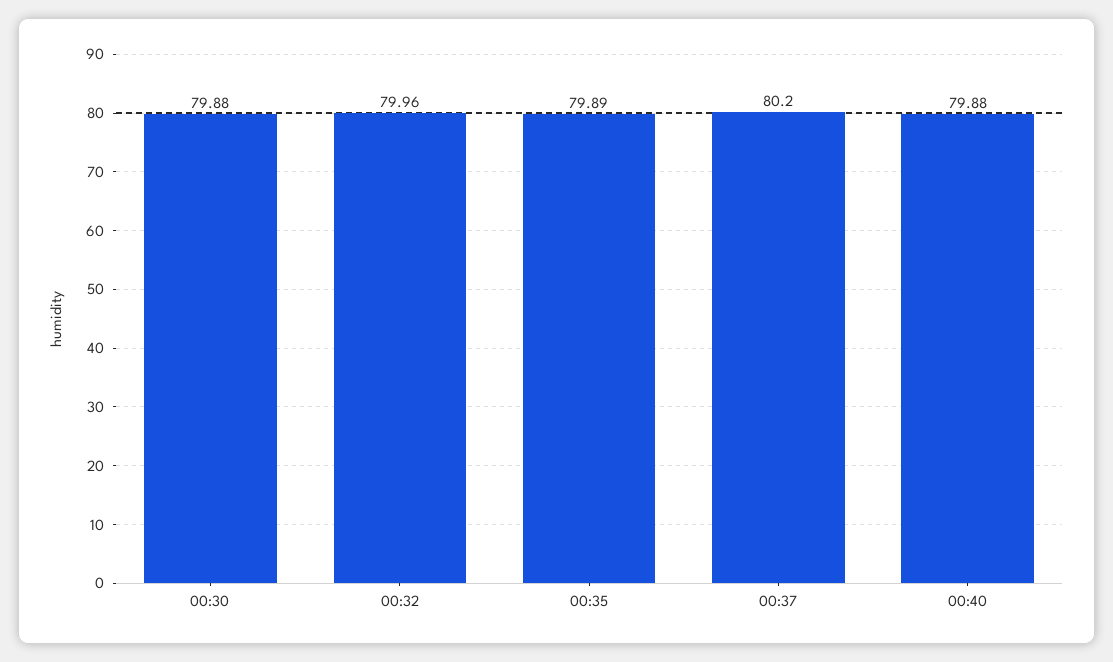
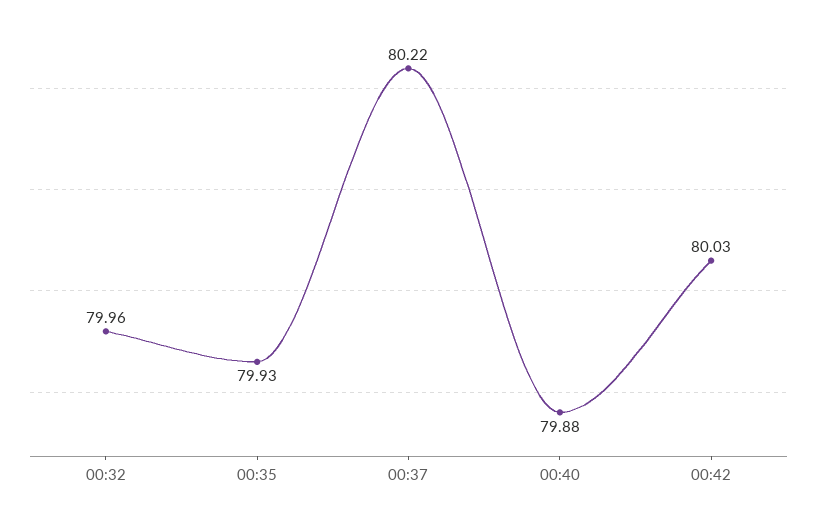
00:30: 79.88 -> none
00:35: 79.89 -> 79.93
00:37: 80.2 -> 80.22
00:42: none -> 80.03

